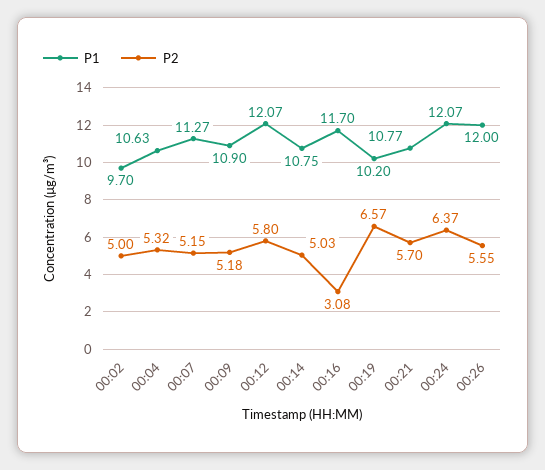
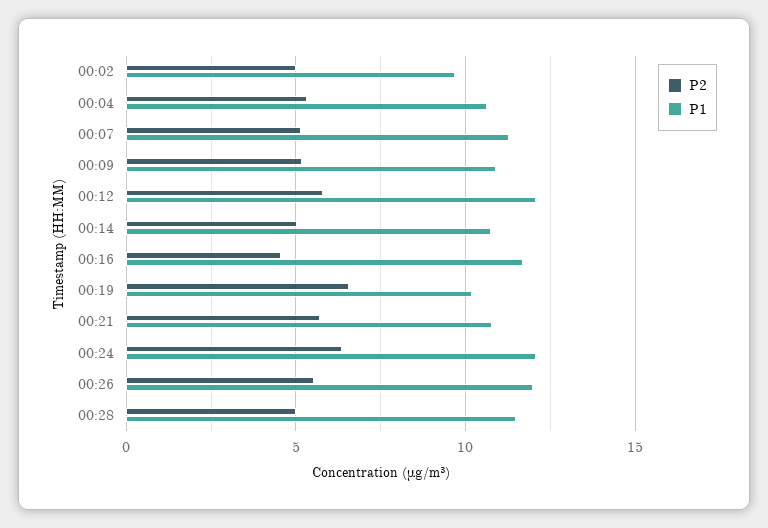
P2, 00:16: 3.08 -> 4.5
P2, 00:28: none -> 5
P1, 00:28: none -> 11.5

